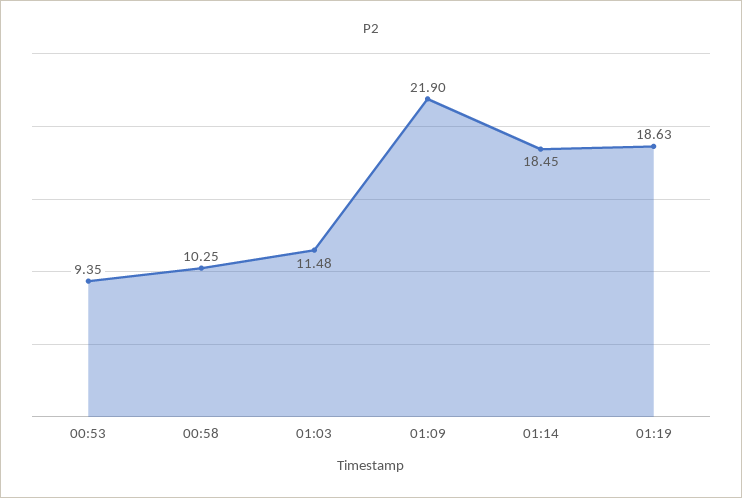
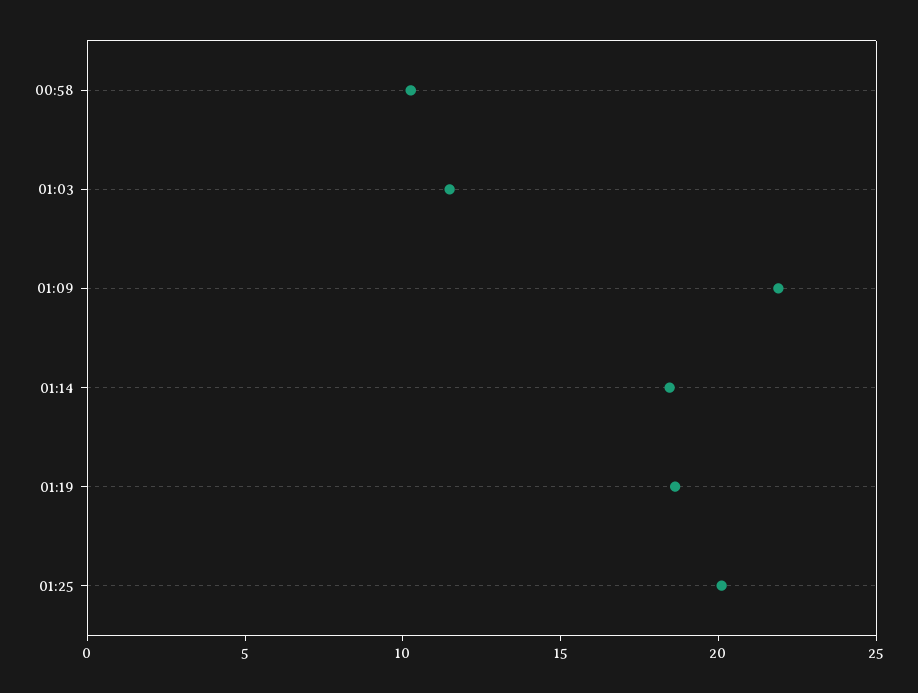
00:53: 9.35 -> none
01:25: none -> 20

